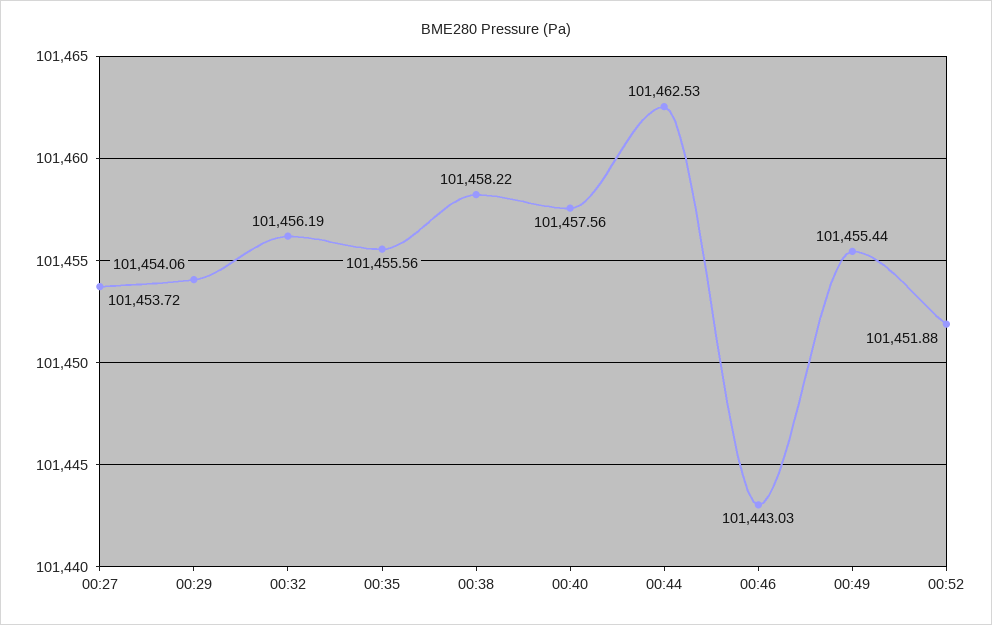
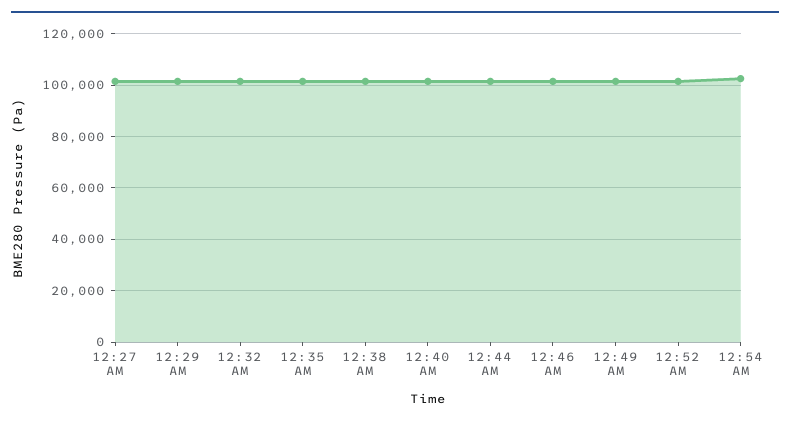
12:54 AM: none -> 102500

